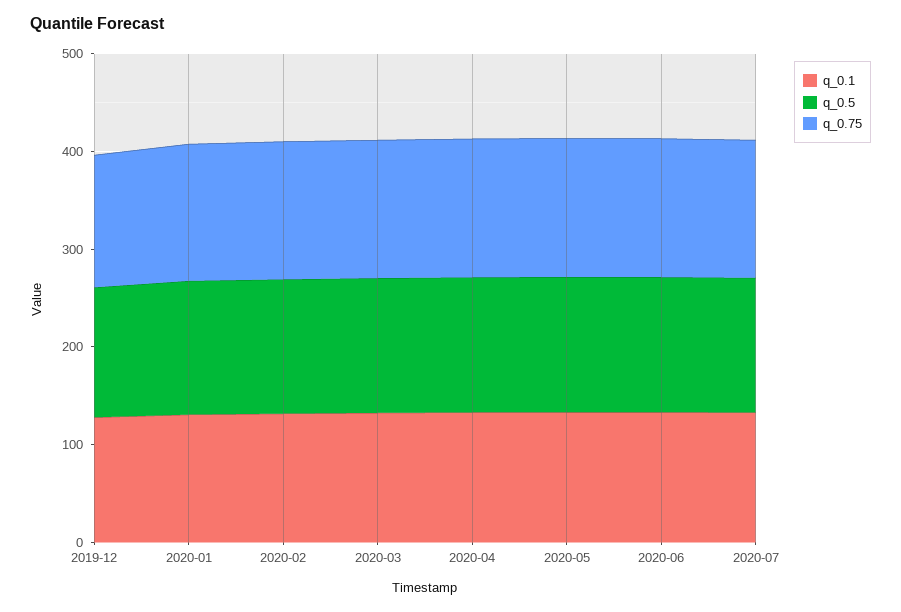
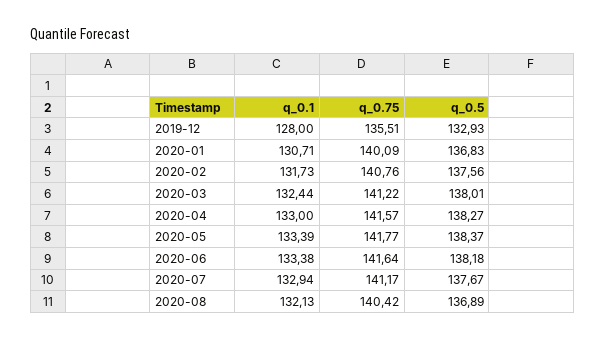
q_0.1, 2020-08: none -> 132.13
q_0.75, 2020-08: none -> 140.42
q_0.5, 2020-08: none -> 136.89

